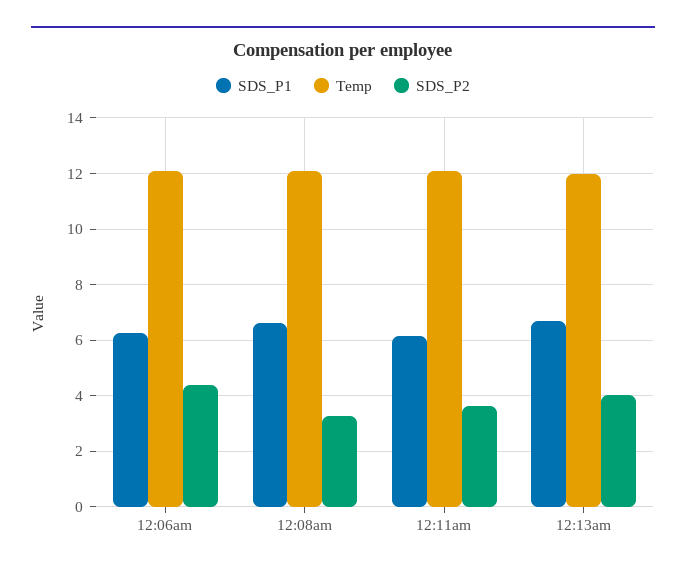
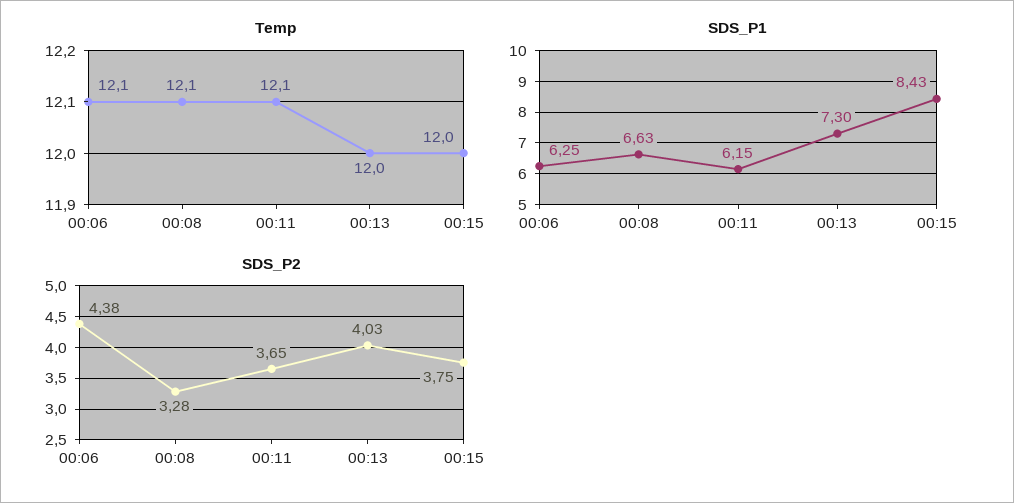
SDS_P1, 12:13am: 6.75 -> 7.3
Temp, 00:15: none -> 12
SDS_P1, 00:15: none -> 8.43
SDS_P2, 00:15: none -> 3.75

